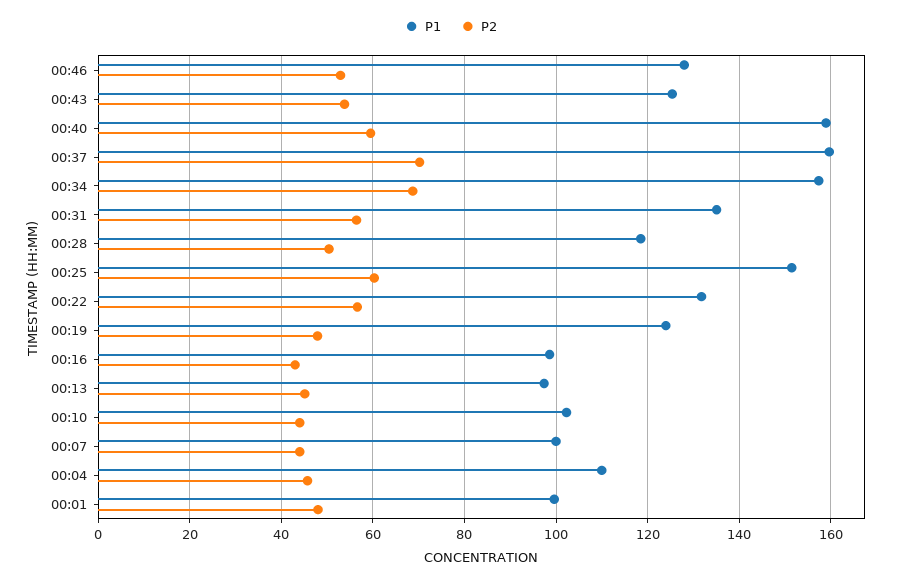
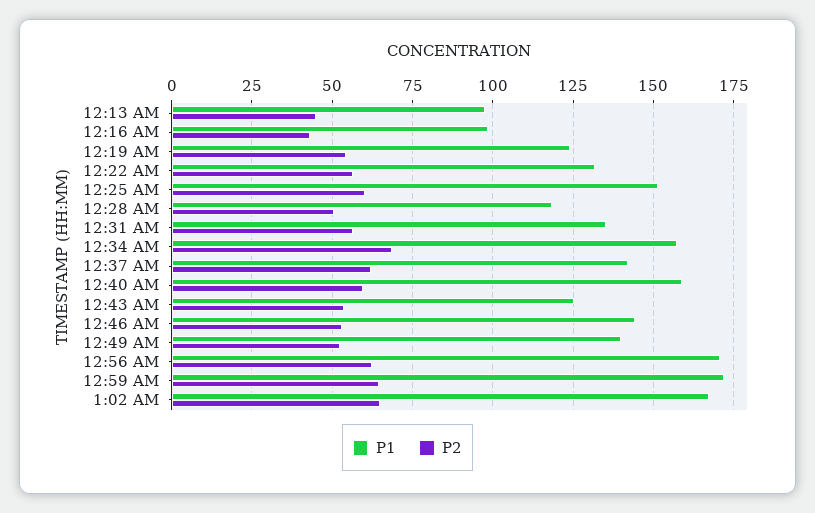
P1, 00:46: 128 -> 145
P1, 00:37: 160 -> 142.5
P2, 00:37: 70 -> 62.5
P2, 00:19: 48 -> 55
P1, 00:10: 102 -> none
P2, 00:10: 44 -> none
P1, 00:07: 100 -> none
P2, 00:07: 44 -> none
P1, 00:04: 110 -> none
P2, 00:04: 46 -> none
P1, 00:01: 100 -> none
P2, 00:01: 48 -> none
P1, 12:49 AM: none -> 140
P2, 12:49 AM: none -> 52.5
P1, 12:56 AM: none -> 170
P2, 12:56 AM: none -> 62.5
P1, 12:59 AM: none -> 172.5
P2, 12:59 AM: none -> 65
P1, 1:02 AM: none -> 167.5
P2, 1:02 AM: none -> 65

